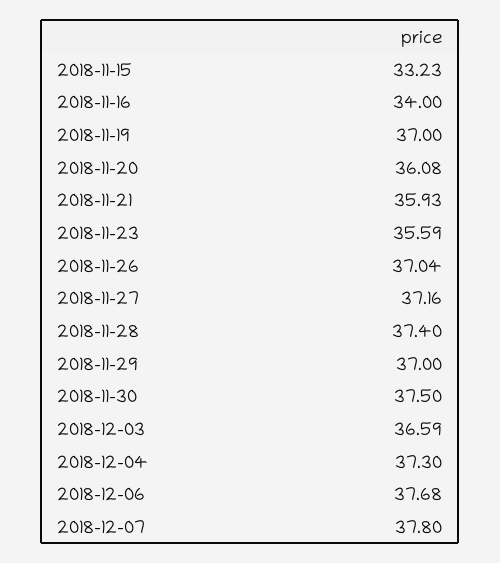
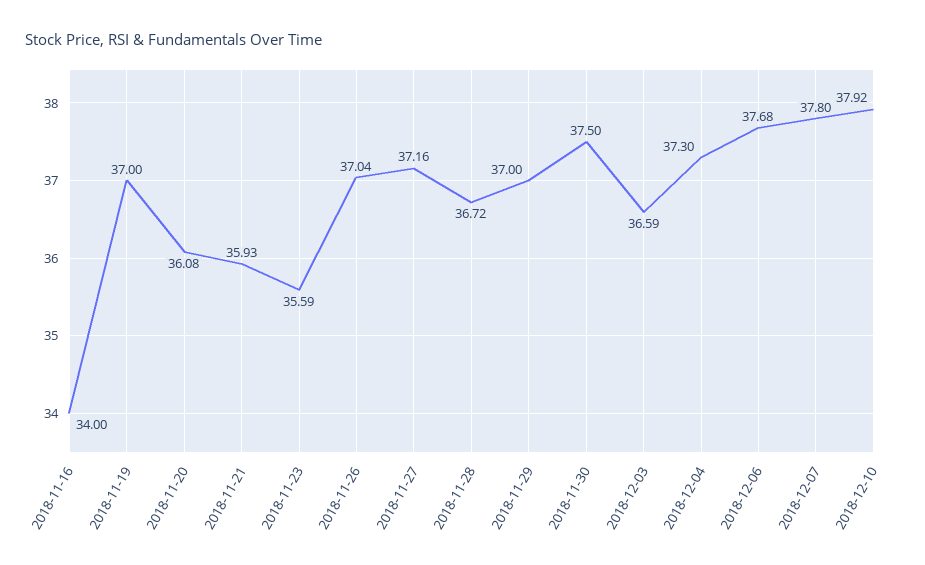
2018-11-15: 33.23 -> none
2018-11-28: 37.4 -> 36.72
2018-12-10: none -> 37.92

